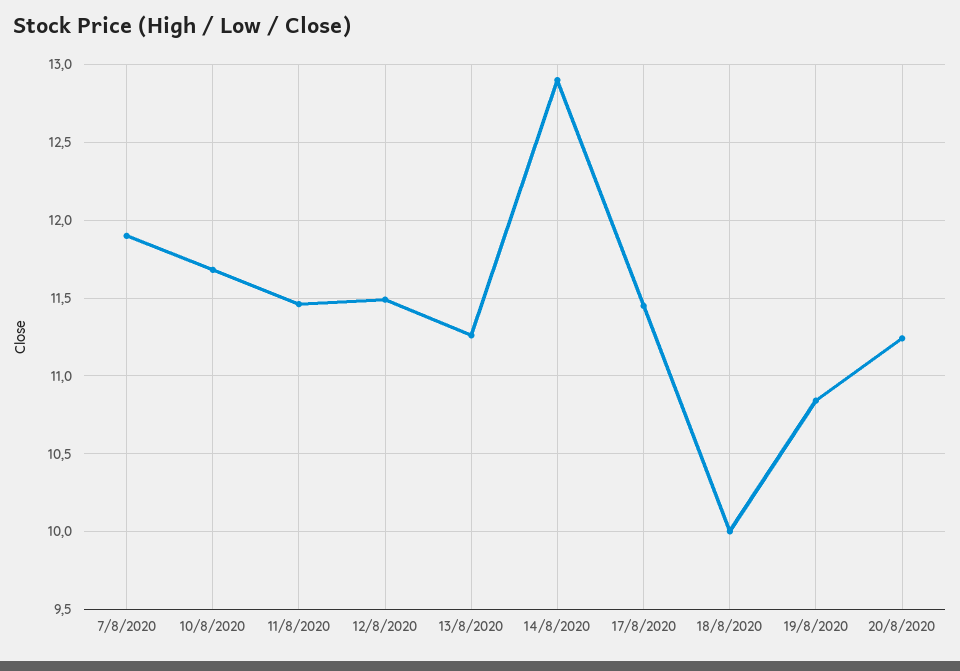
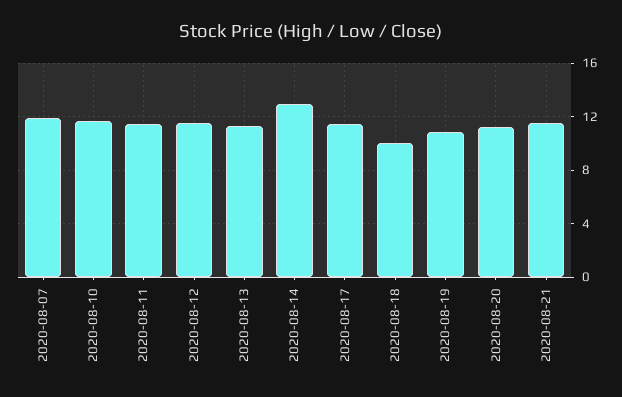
2020-08-21: none -> 11.5

